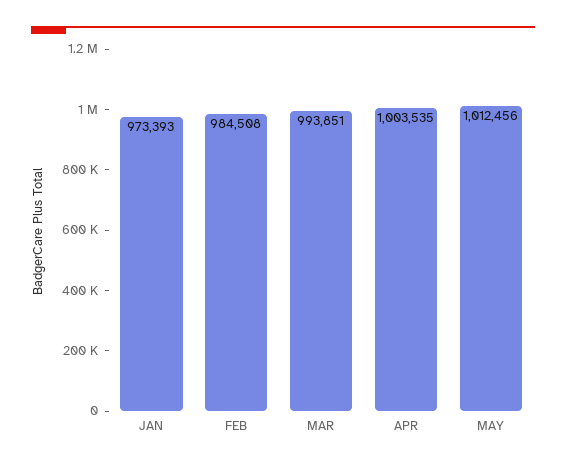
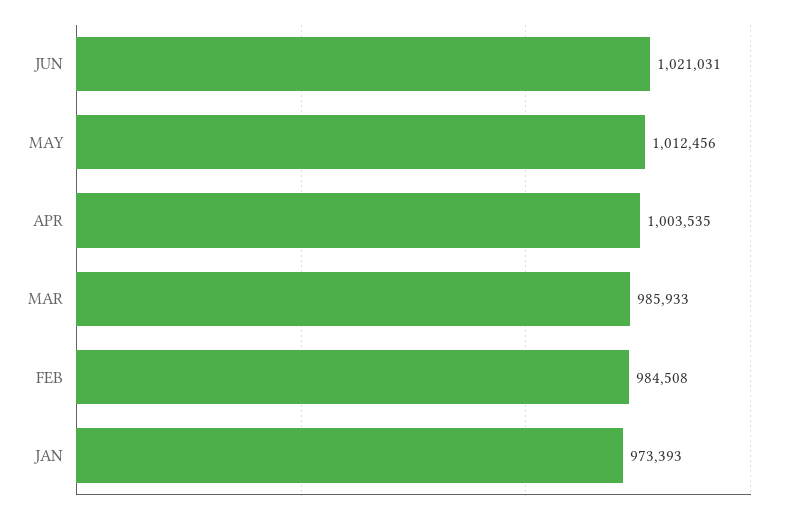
MAR: 993851 -> 985933
JUN: none -> 1021031

